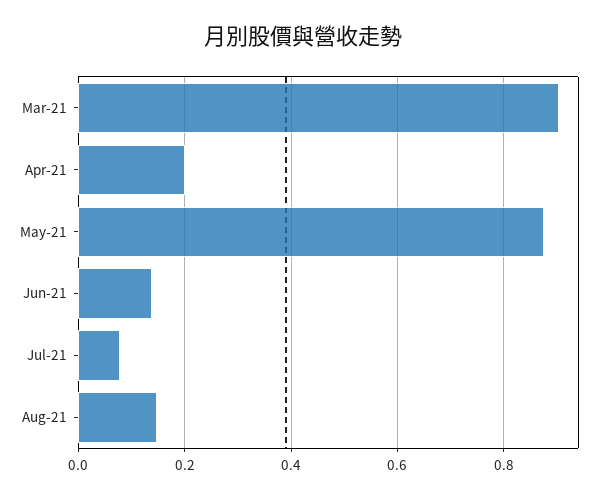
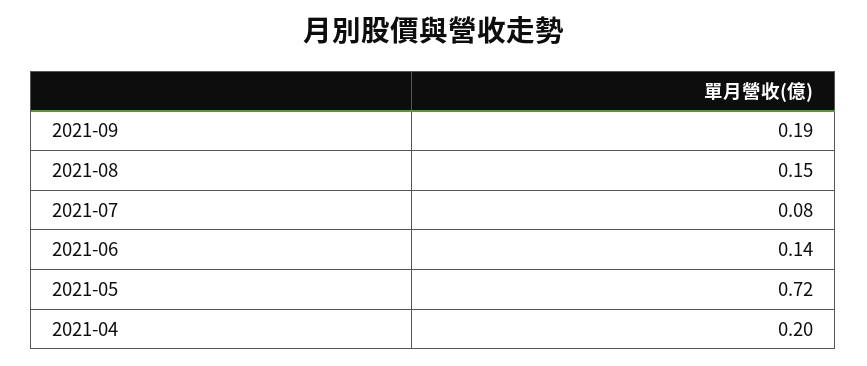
Mar-21: 0.9 -> none
May-21: 0.88 -> 0.72
2021-09: none -> 0.19

